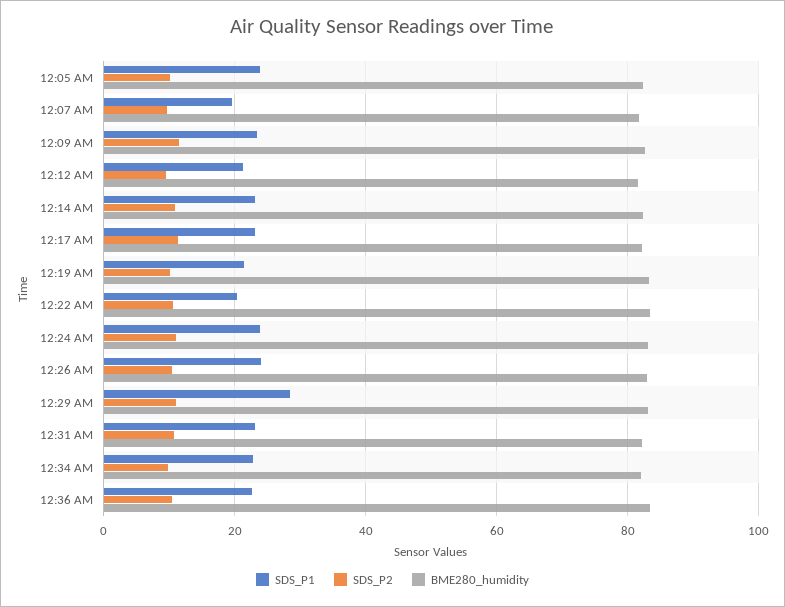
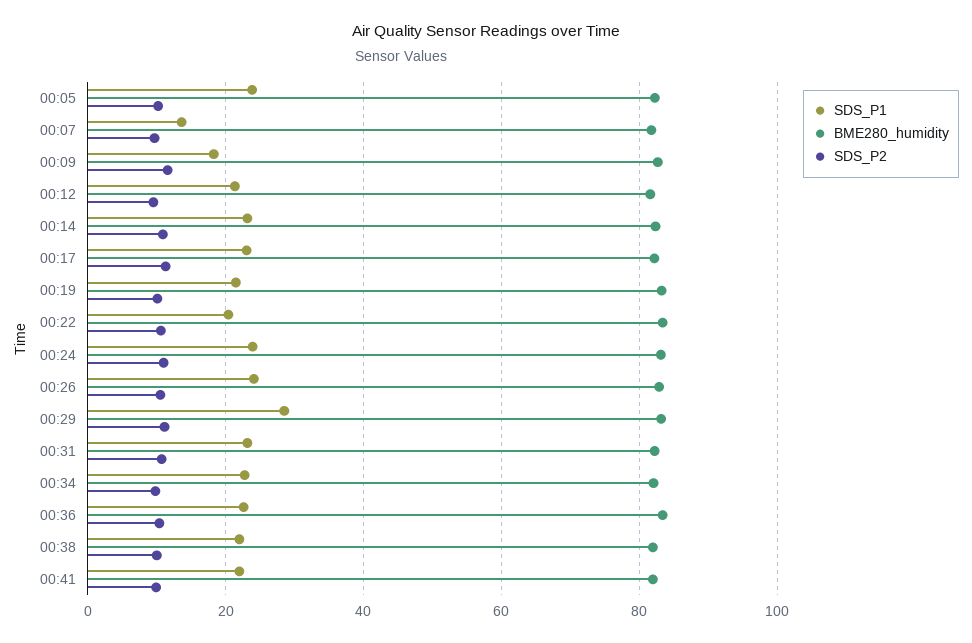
SDS_P1, 12:07 AM: 20 -> 14
SDS_P1, 12:09 AM: 24 -> 18
SDS_P1, 00:38: none -> 22
BME280_humidity, 00:38: none -> 82
SDS_P2, 00:38: none -> 10
SDS_P1, 00:41: none -> 22
BME280_humidity, 00:41: none -> 82
SDS_P2, 00:41: none -> 10

